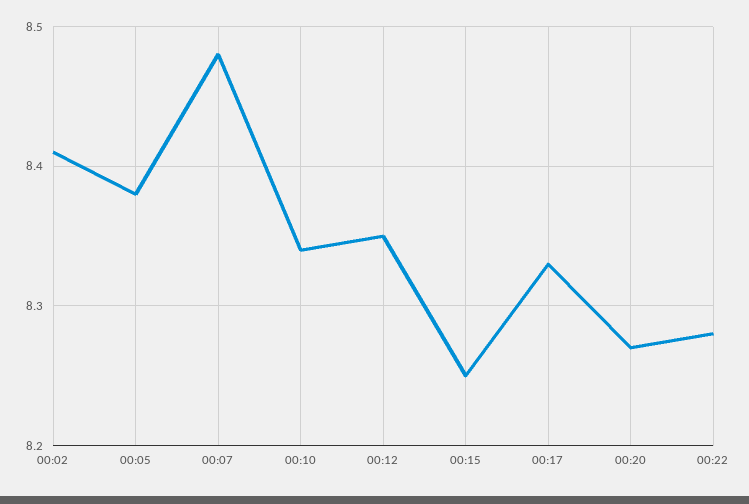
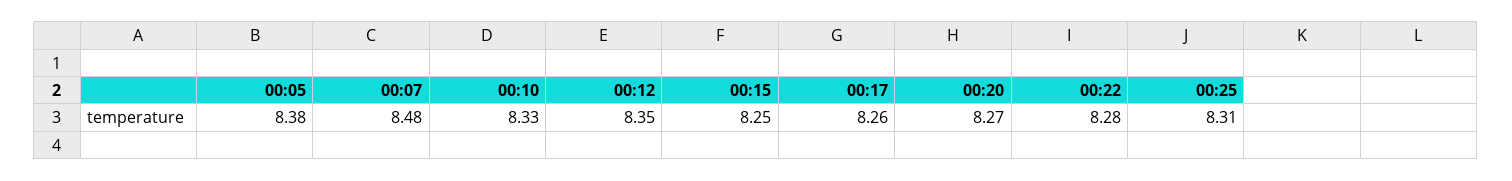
00:02: 8.41 -> none
00:10: 8.34 -> 8.33
00:17: 8.33 -> 8.26
00:25: none -> 8.31

